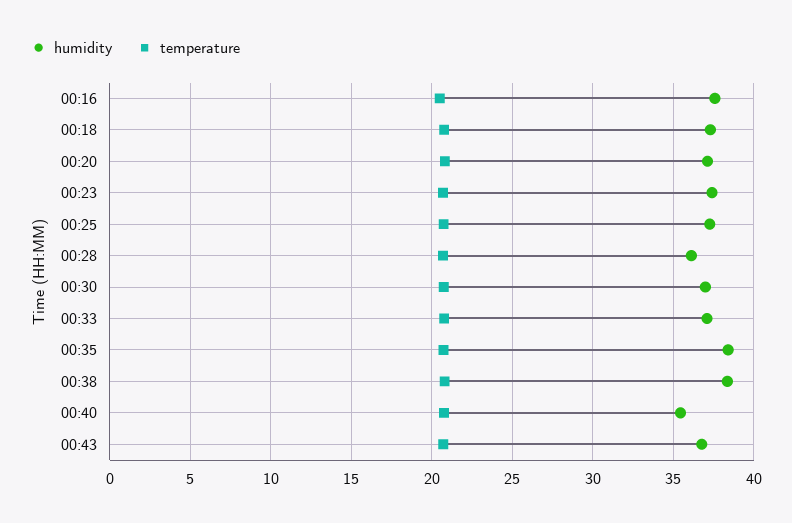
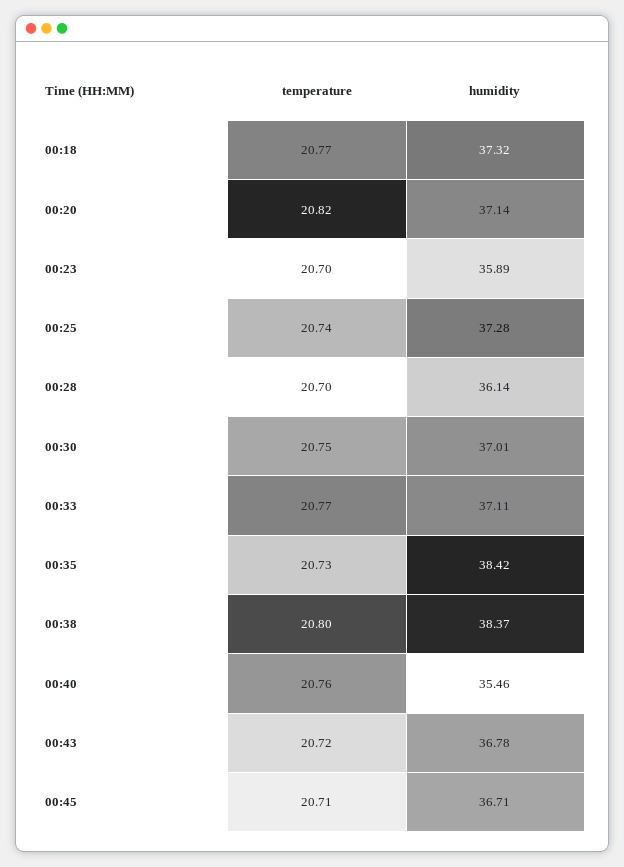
humidity, 00:16: 37.5 -> none
temperature, 00:16: 20.5 -> none
humidity, 00:23: 37.5 -> 35.89
temperature, 00:45: none -> 20.71
humidity, 00:45: none -> 36.71

